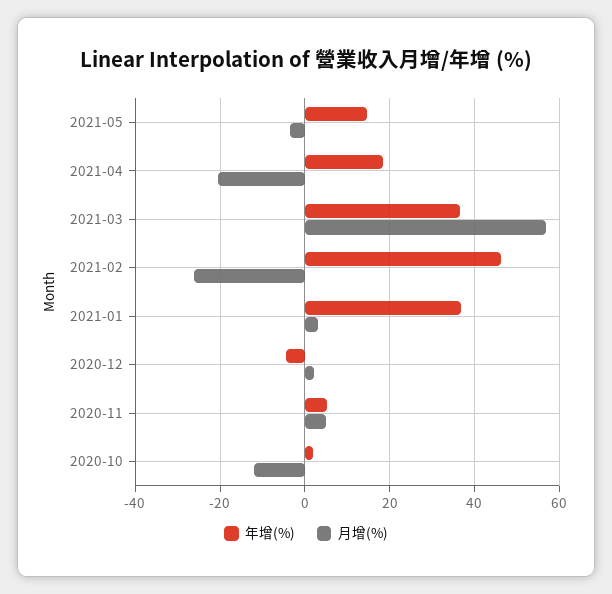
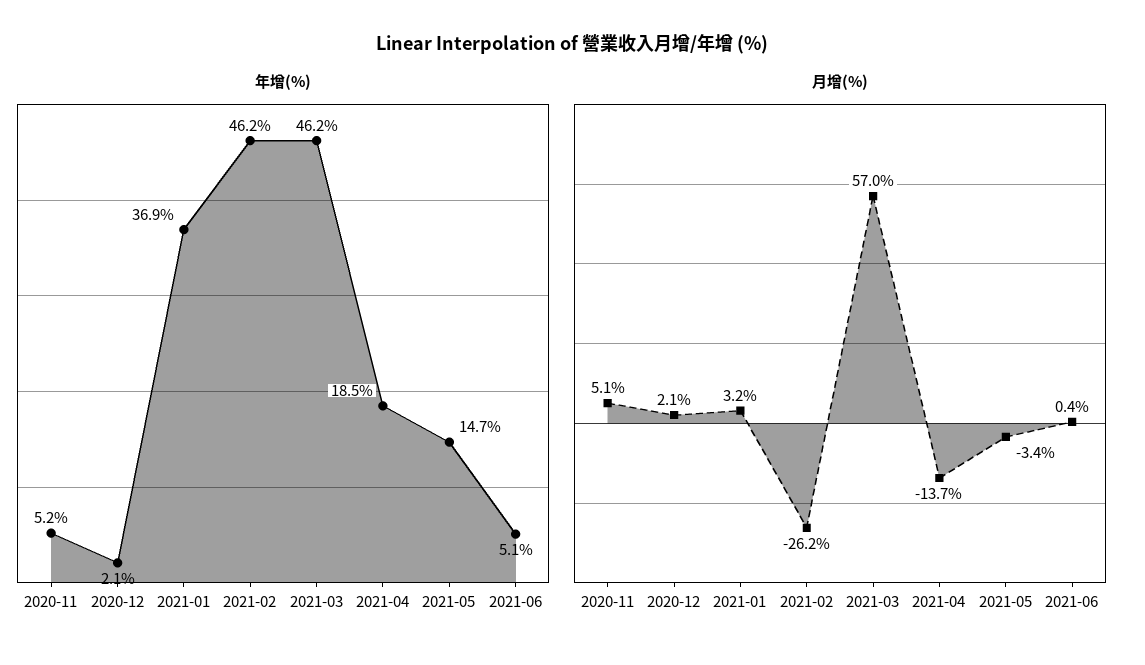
月增(%), 2021-04: -20 -> -13.7
年增(%), 2021-03: 36 -> 46.2
年增(%), 2020-12: -4 -> 2.1
年增(%), 2020-10: 2 -> none
月增(%), 2020-10: -12 -> none
年增(%), 2021-06: none -> 5.1
月增(%), 2021-06: none -> 0.4

